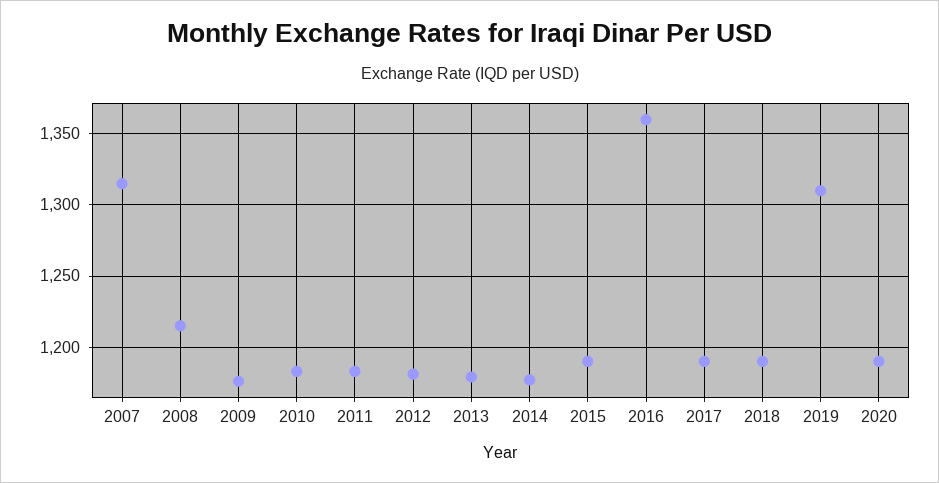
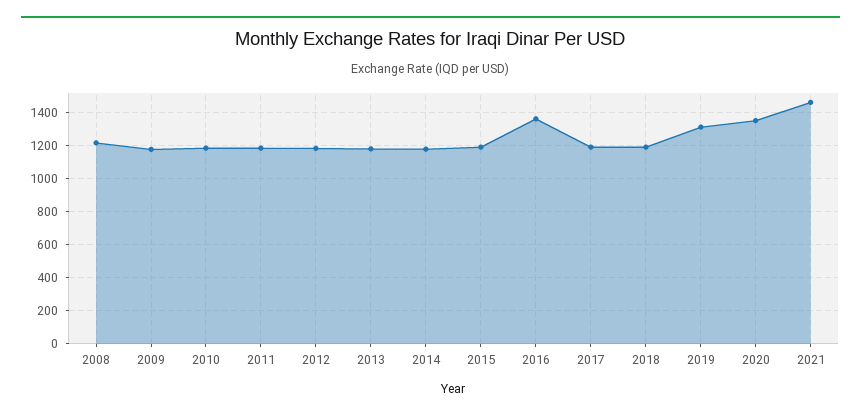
2007: 1315 -> none
2020: 1190 -> 1350
2021: none -> 1450

